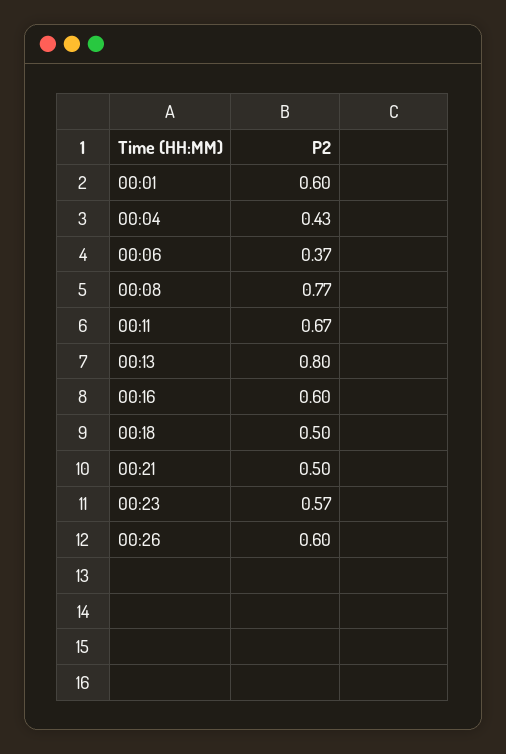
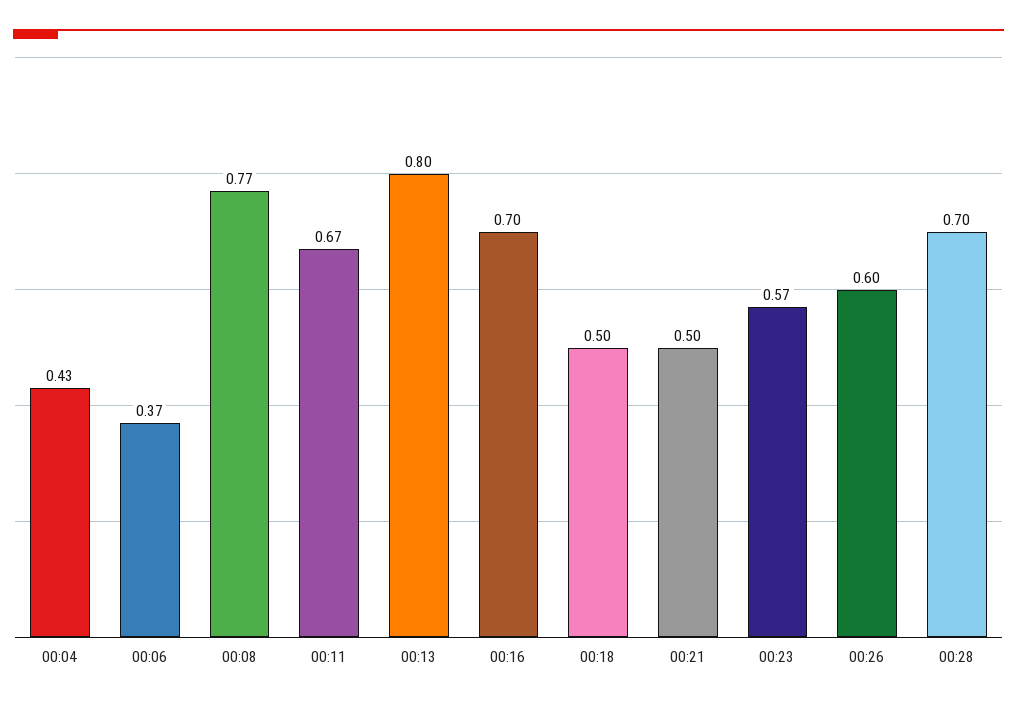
00:01: 0.6 -> none
00:16: 0.6 -> 0.7
00:28: none -> 0.7

